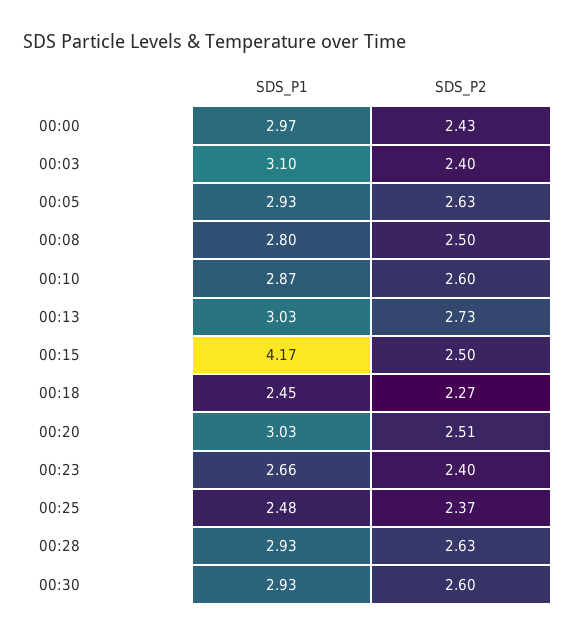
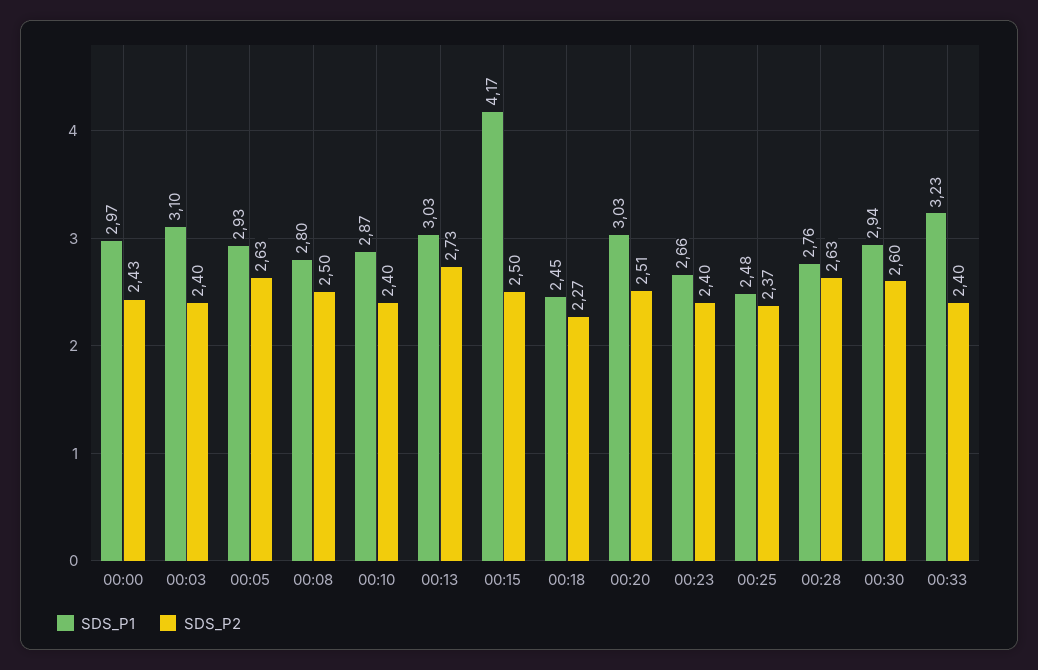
SDS_P2, 00:10: 2.6 -> 2.4
SDS_P1, 00:28: 2.93 -> 2.76
SDS_P1, 00:30: 2.93 -> 2.94
SDS_P1, 00:33: none -> 3.23
SDS_P2, 00:33: none -> 2.4

